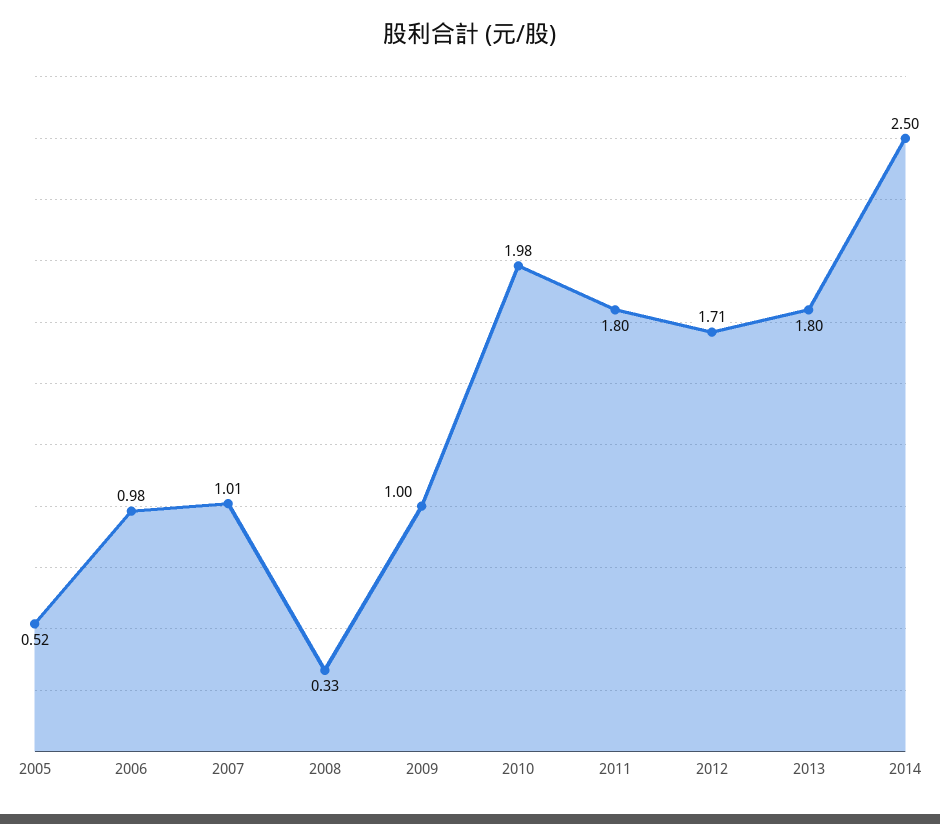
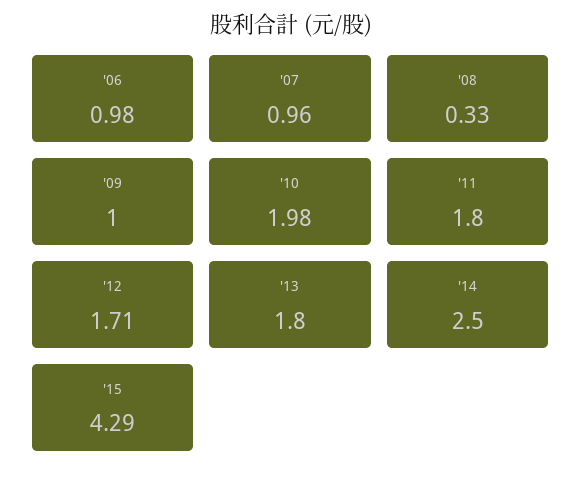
2005: 0.52 -> none
2007: 1.01 -> 0.96
'15: none -> 4.29

